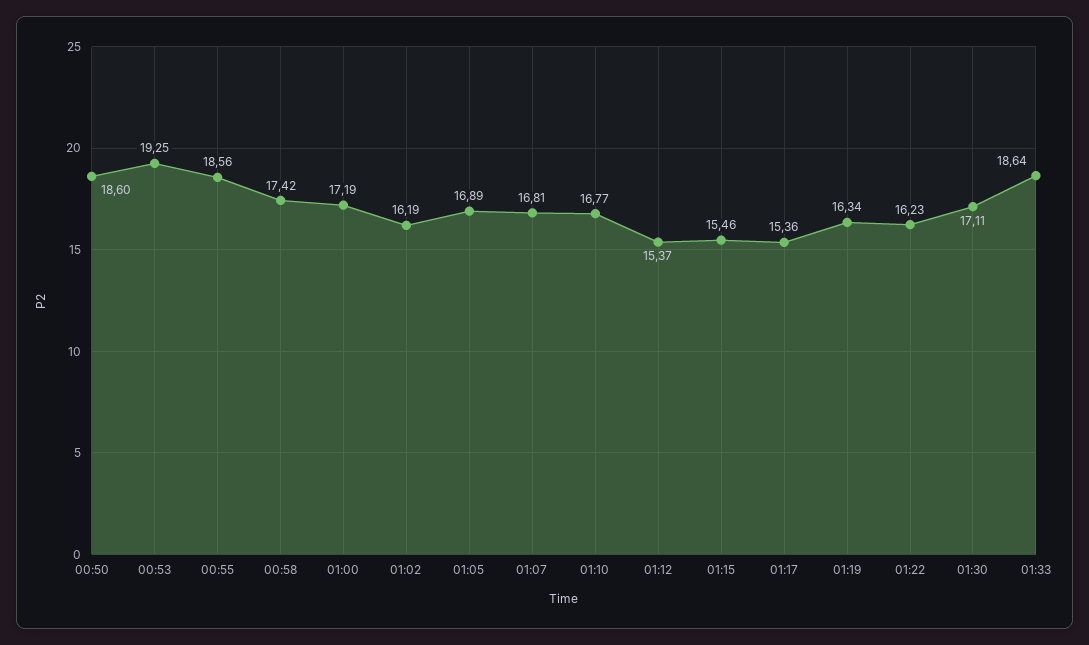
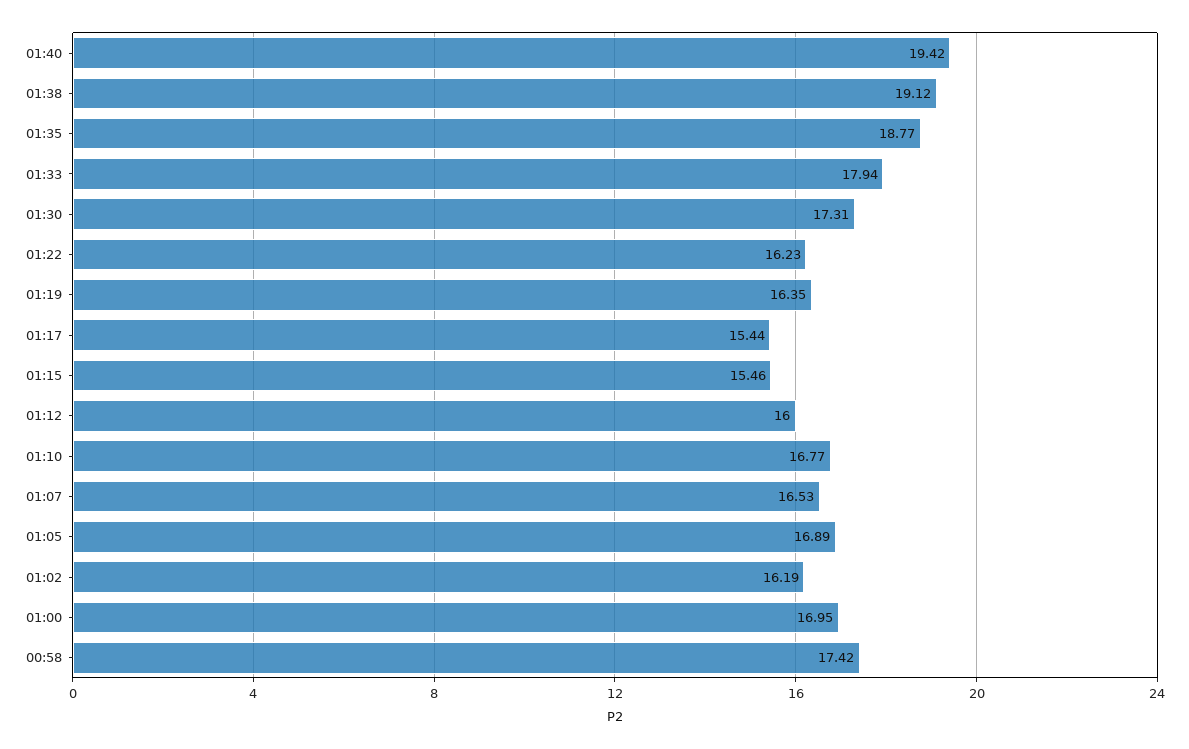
00:50: 18.6 -> none
00:53: 19.25 -> none
00:55: 18.56 -> none
01:00: 17.19 -> 16.95
01:07: 16.81 -> 16.53
01:12: 15.37 -> 16
01:17: 15.36 -> 15.44
01:19: 16.34 -> 16.35
01:30: 17.11 -> 17.31
01:33: 18.64 -> 17.94
01:40: none -> 19.42
01:38: none -> 19.12
01:35: none -> 18.77

